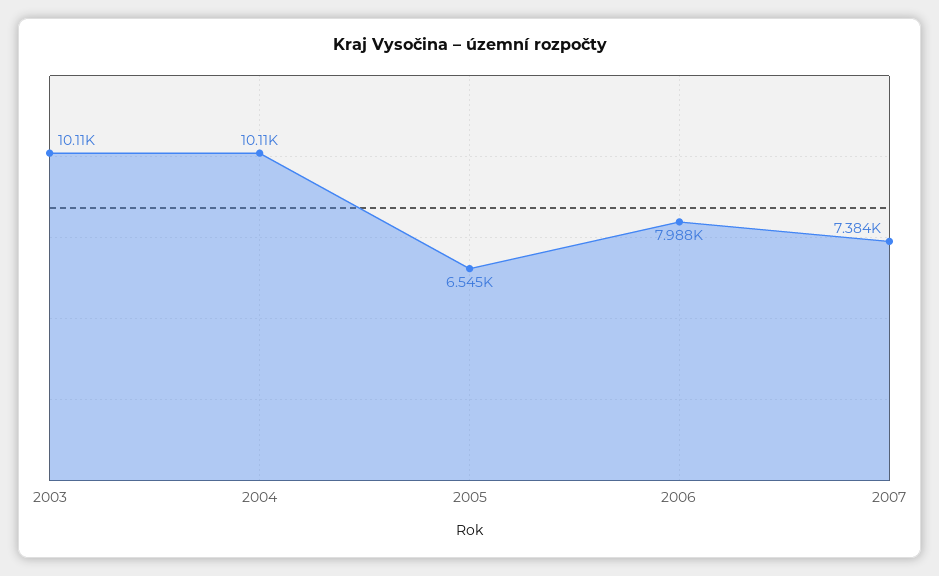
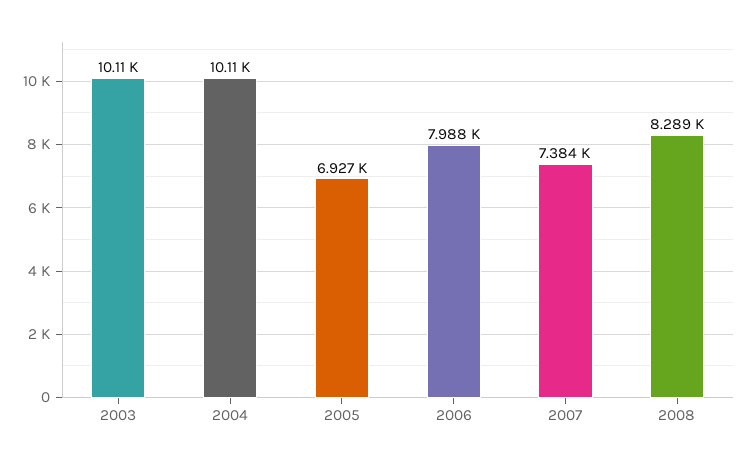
2005: 6545 -> 6927
2008: none -> 8289

